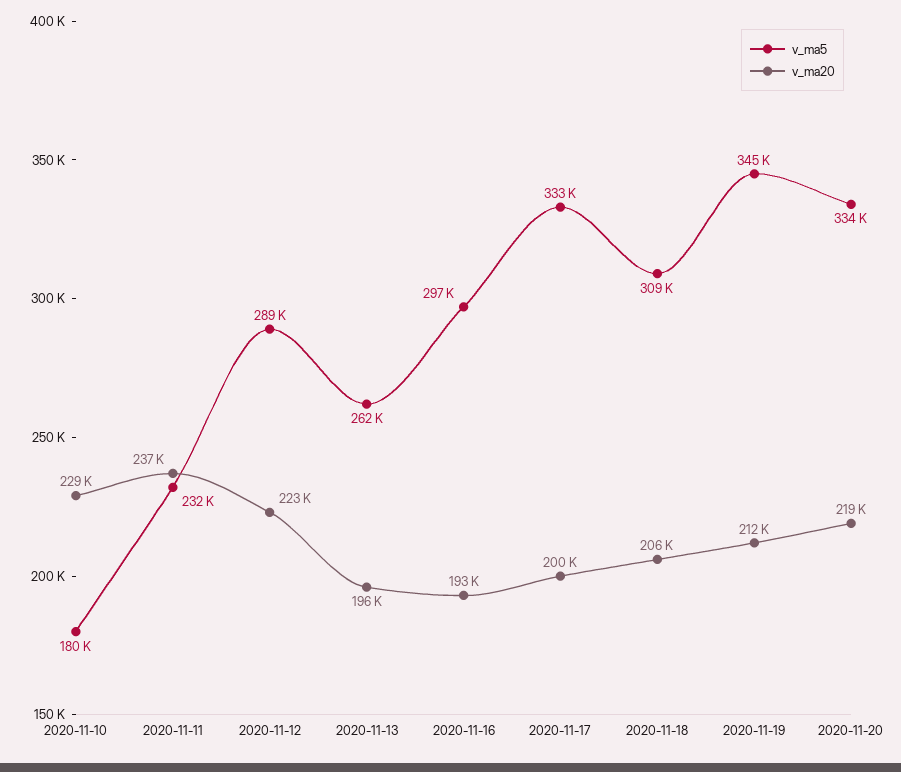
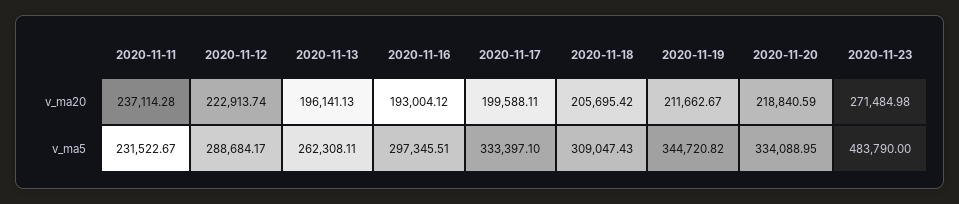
v_ma5, 2020-11-10: 180000 -> none
v_ma20, 2020-11-10: 229000 -> none
v_ma20, 2020-11-23: none -> 271484.98
v_ma5, 2020-11-23: none -> 483790

